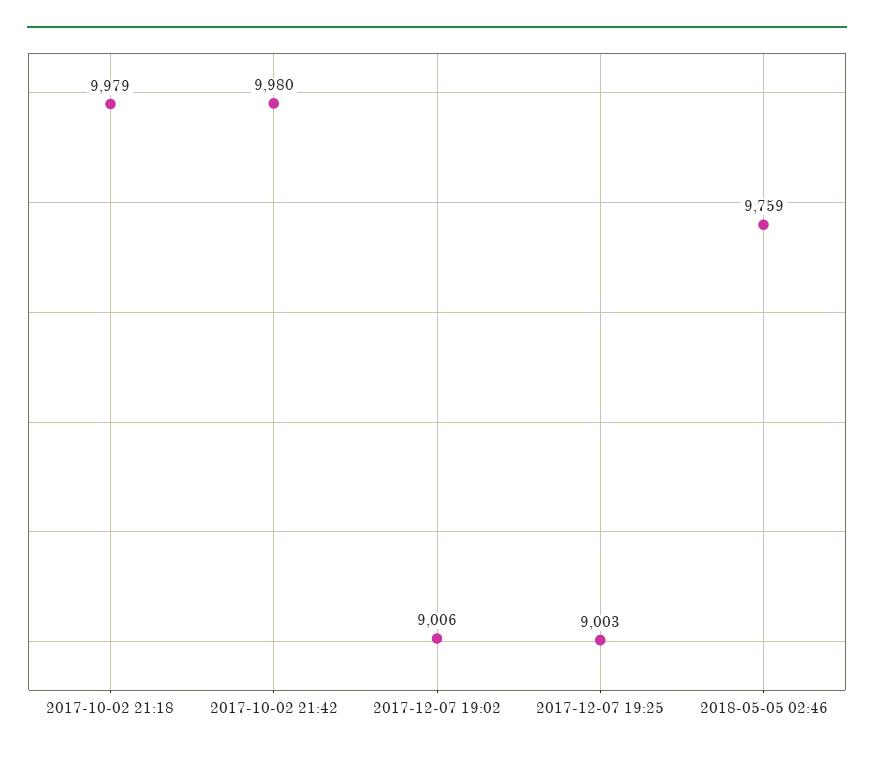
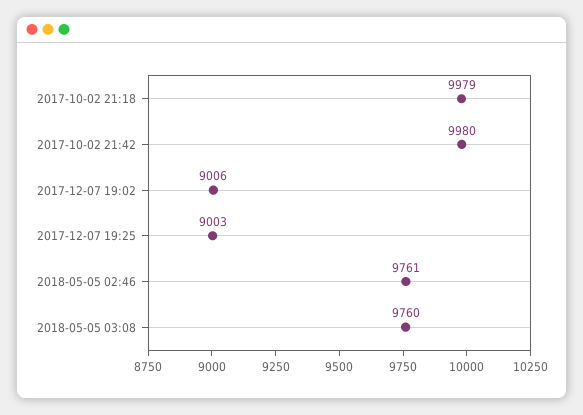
2018-05-05 02:46: 9759 -> 9761
2018-05-05 03:08: none -> 9760

